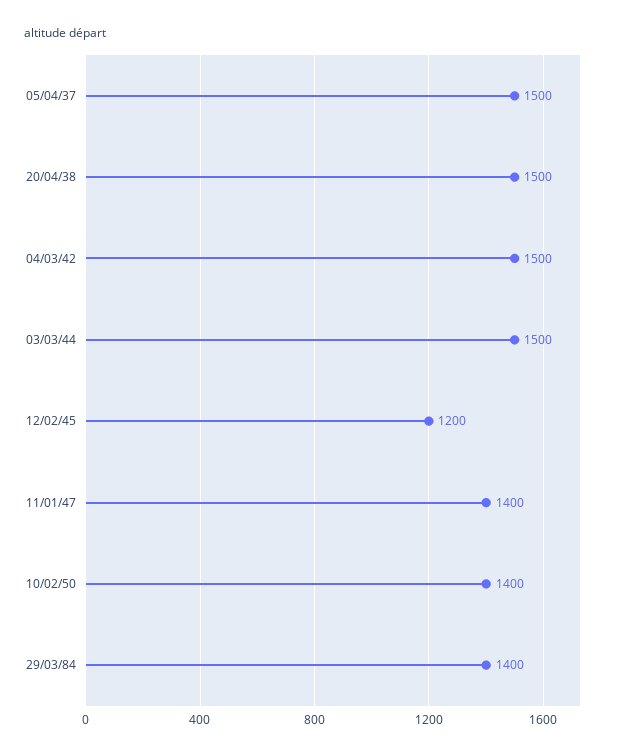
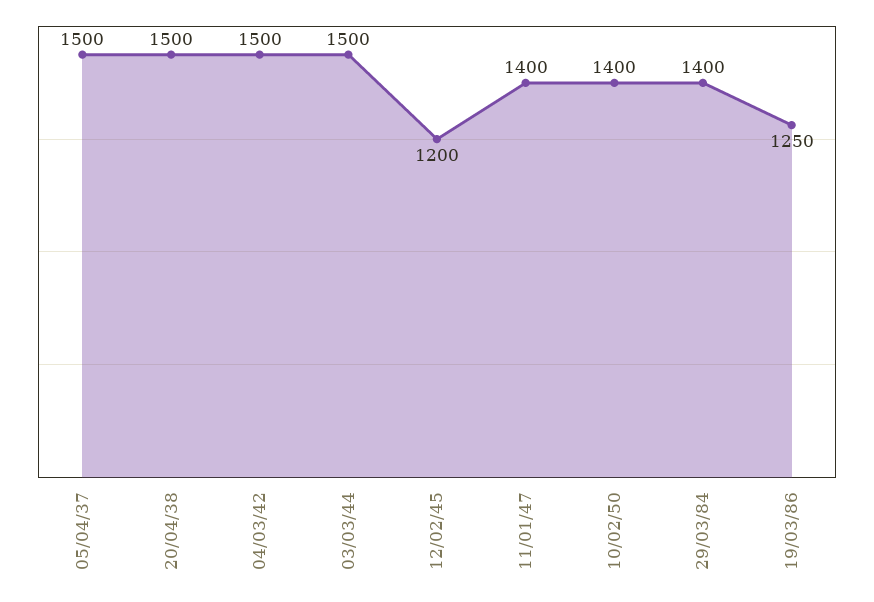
19/03/86: none -> 1250

